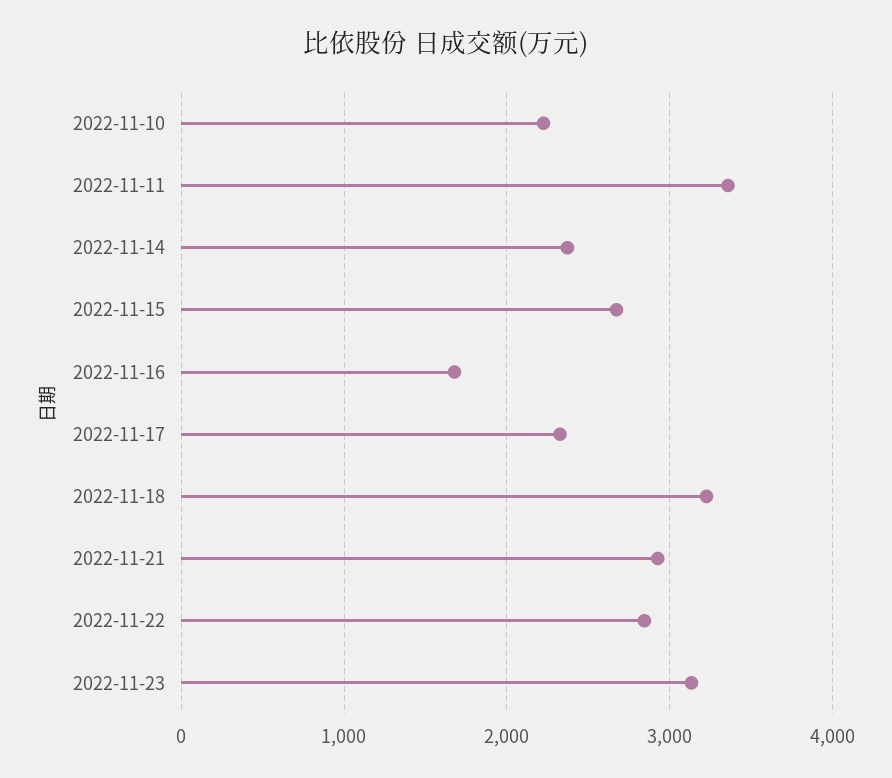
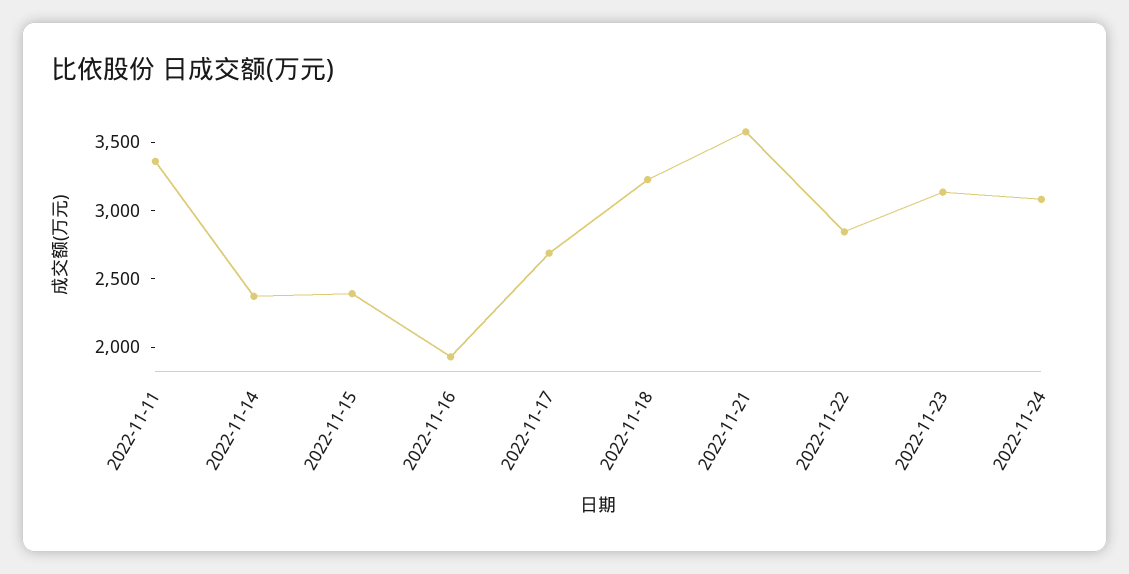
2022-11-10: 2200 -> none
2022-11-15: 2700 -> 2400
2022-11-16: 1700 -> 1900
2022-11-17: 2300 -> 2700
2022-11-21: 2900 -> 3600
2022-11-24: none -> 3100

